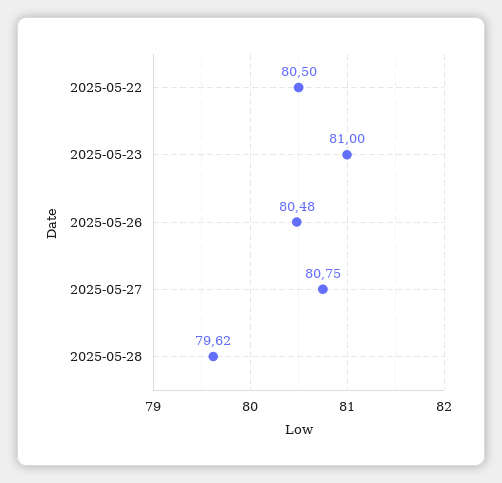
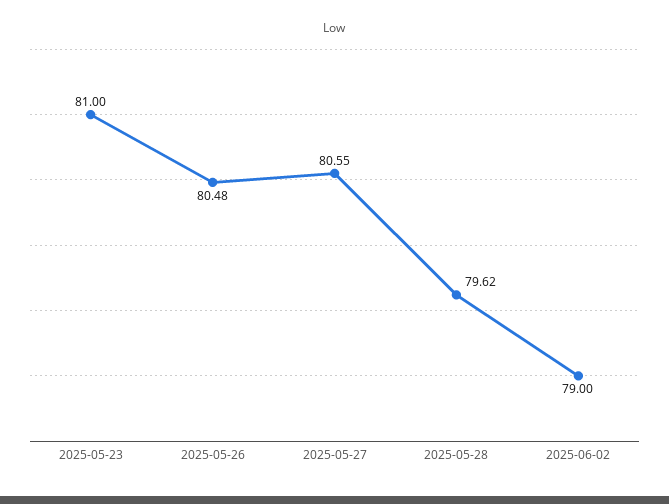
2025-05-22: 80.5 -> none
2025-05-27: 80.75 -> 80.55
2025-06-02: none -> 79

